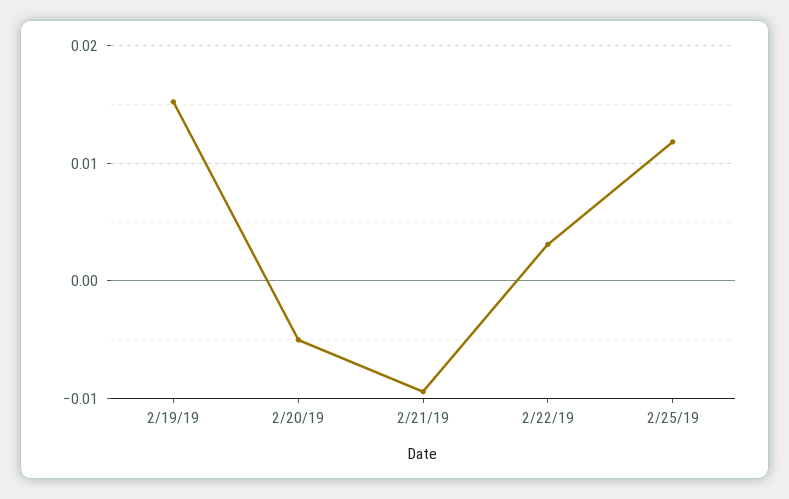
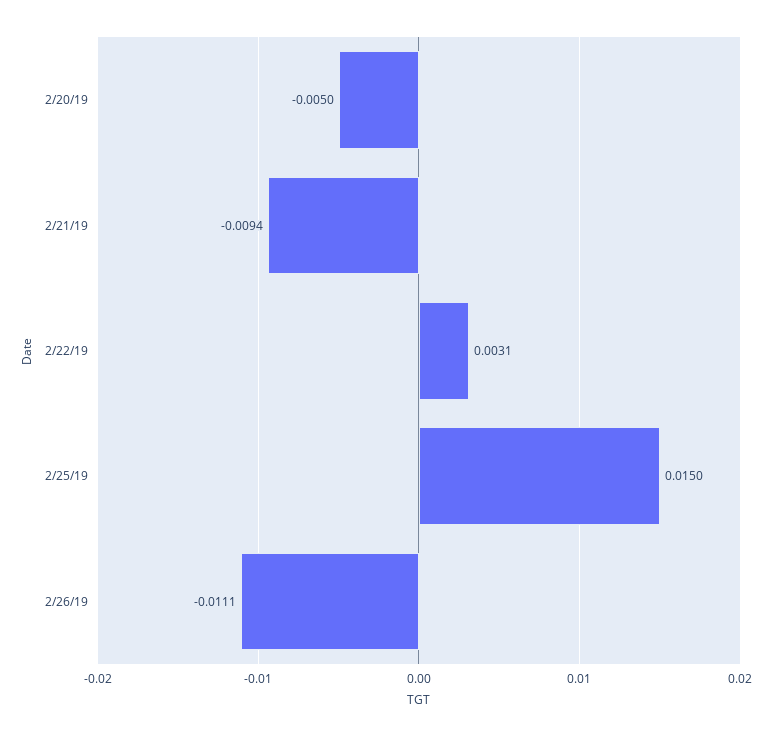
2/19/19: 0.015 -> none
2/25/19: 0.012 -> 0.015
2/26/19: none -> -0.0111

